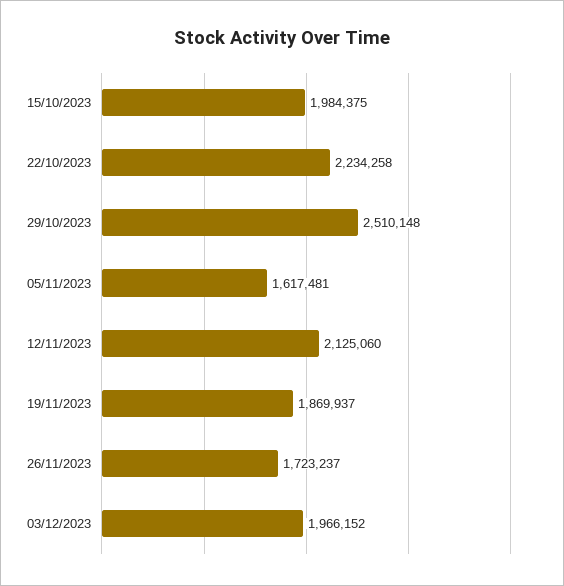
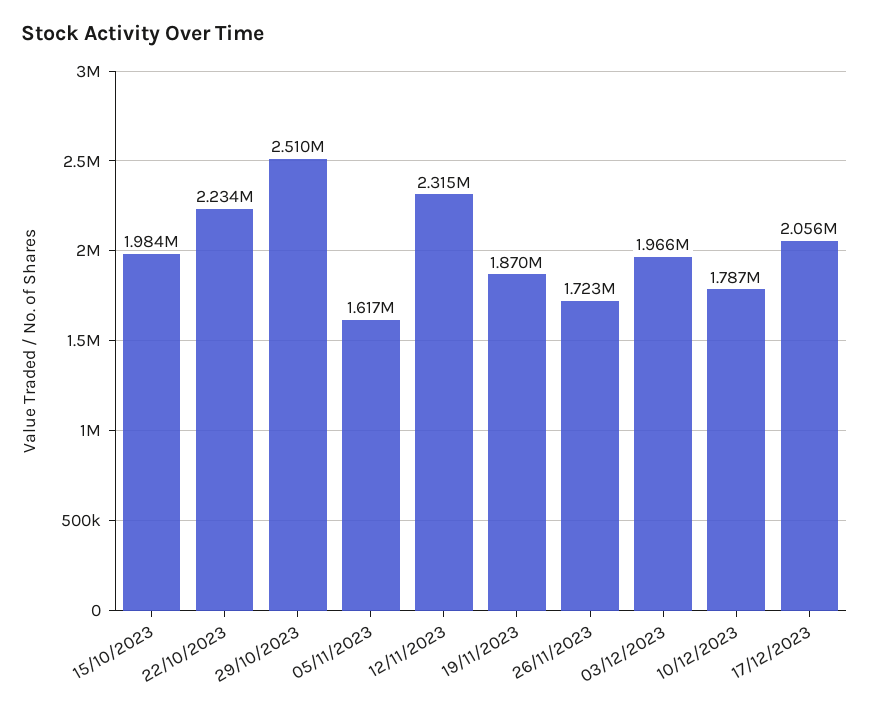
12/11/2023: 2125060 -> 2315000
10/12/2023: none -> 1787000
17/12/2023: none -> 2056000

